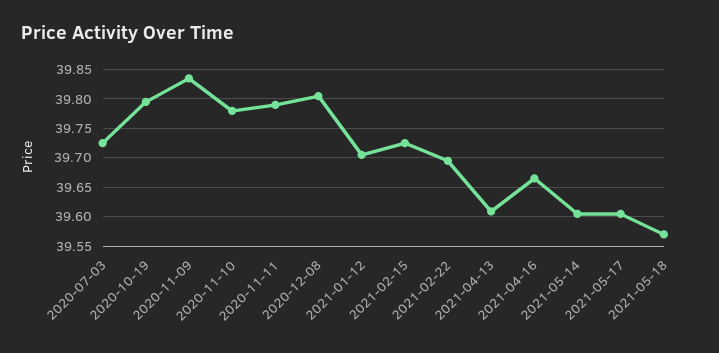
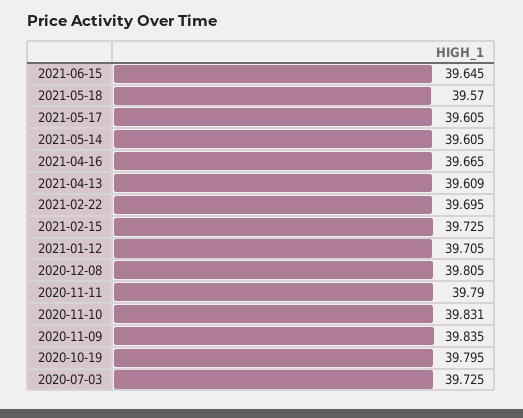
2020-11-10: 39.775 -> 39.831
2021-06-15: none -> 39.645

